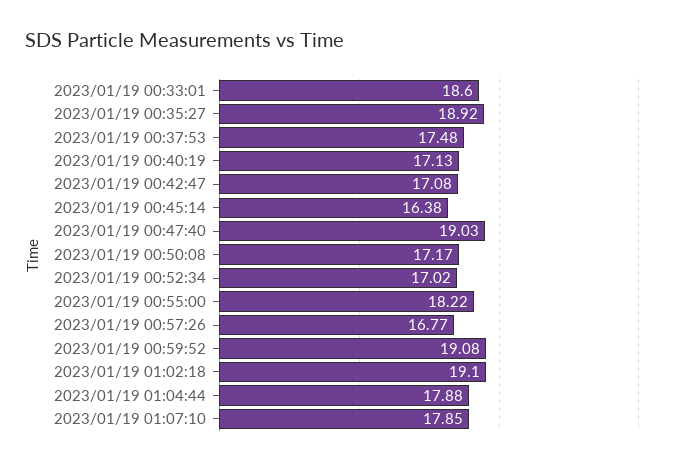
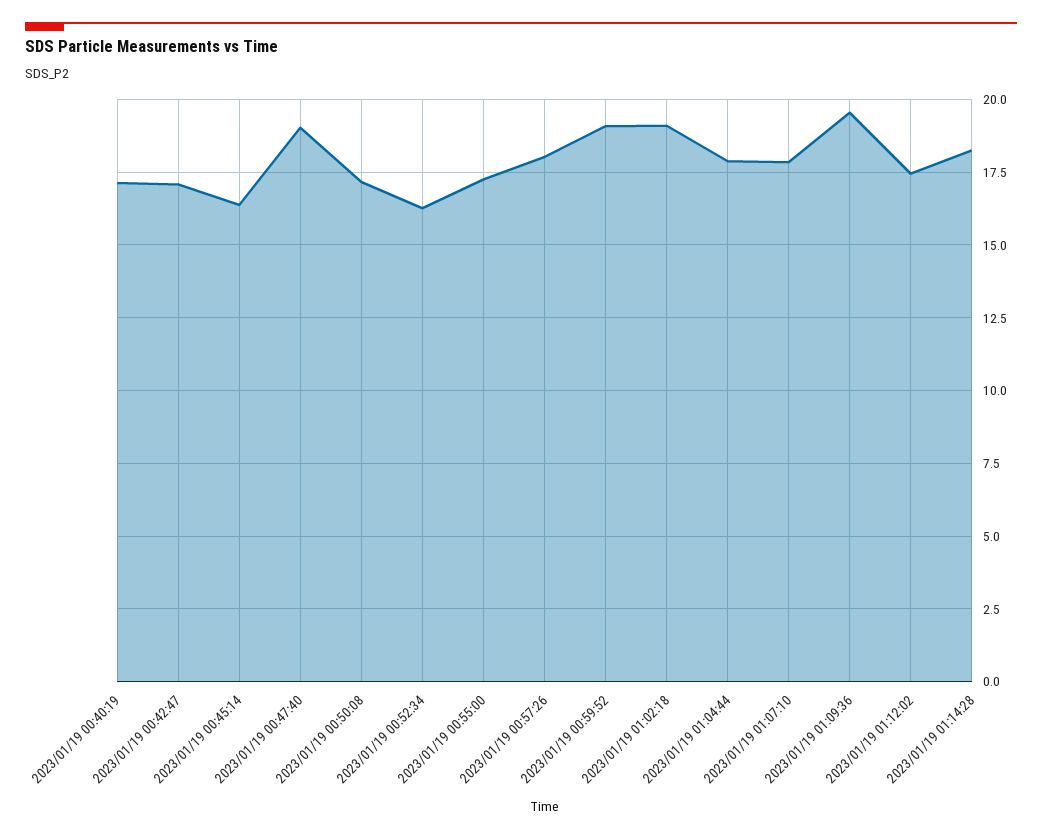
2023/01/19 00:33:01: 18.6 -> none
2023/01/19 00:35:27: 18.92 -> none
2023/01/19 00:37:53: 17.48 -> none
2023/01/19 00:52:34: 17.02 -> 16.25
2023/01/19 00:55:00: 18.22 -> 17.25
2023/01/19 00:57:26: 16.77 -> 18
2023/01/19 01:09:36: none -> 19.5
2023/01/19 01:12:02: none -> 17.5
2023/01/19 01:14:28: none -> 18.25

